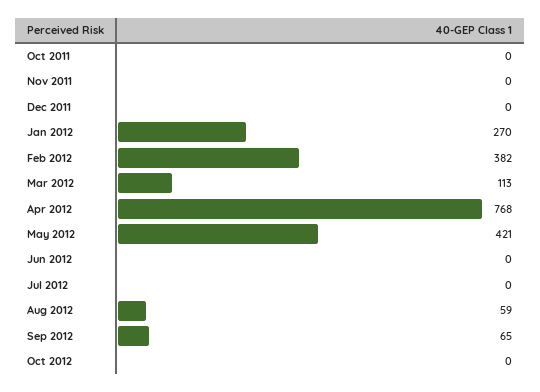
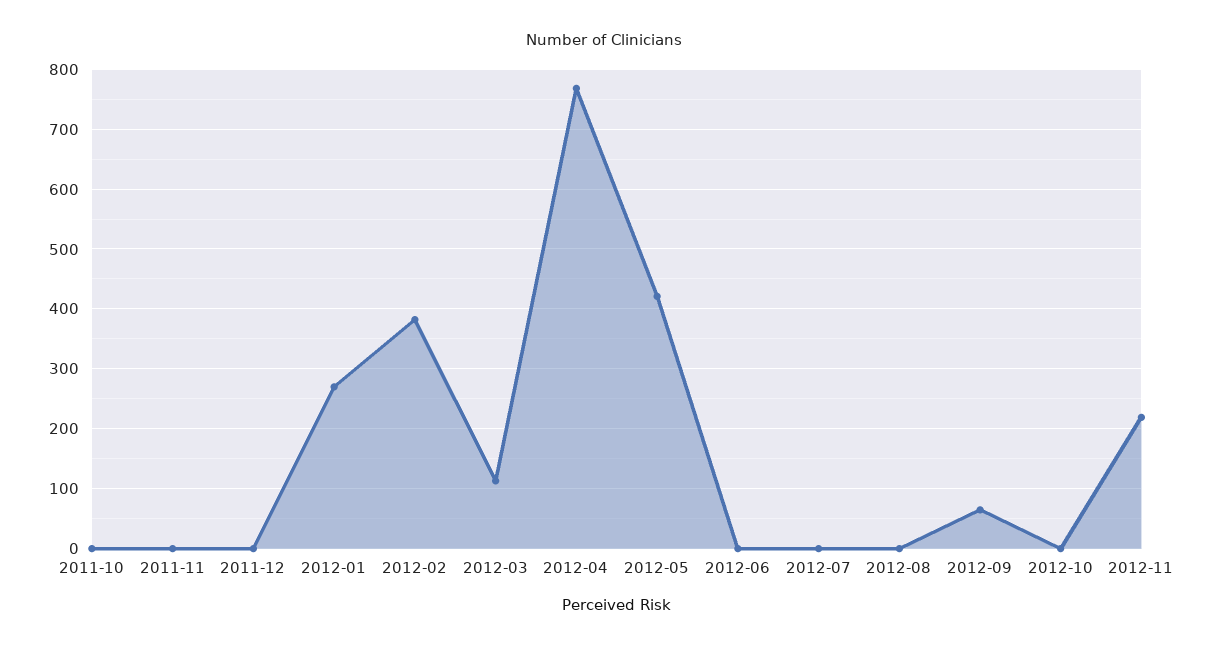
Aug 2012: 59 -> 0
2012-11: none -> 220

